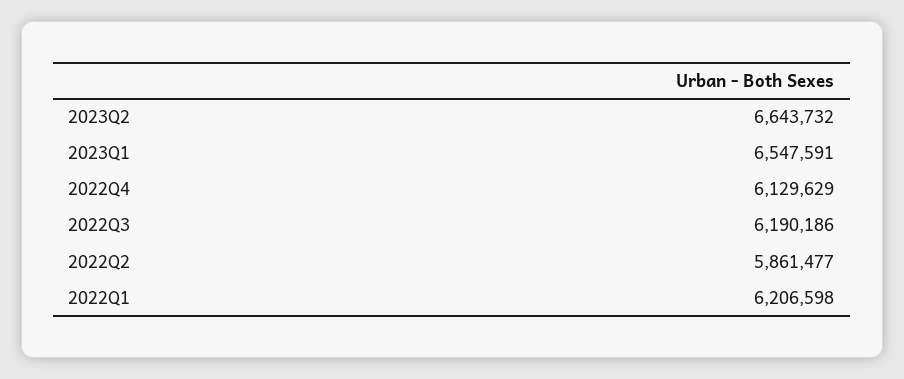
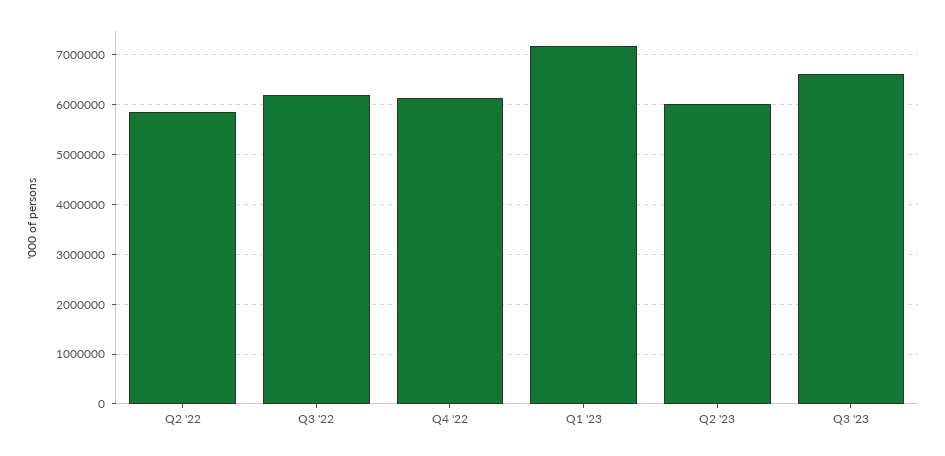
2023Q2: 6643732 -> 6000000
2023Q1: 6547591 -> 7200000
2022Q1: 6206598 -> none
Q3 '23: none -> 6600000

